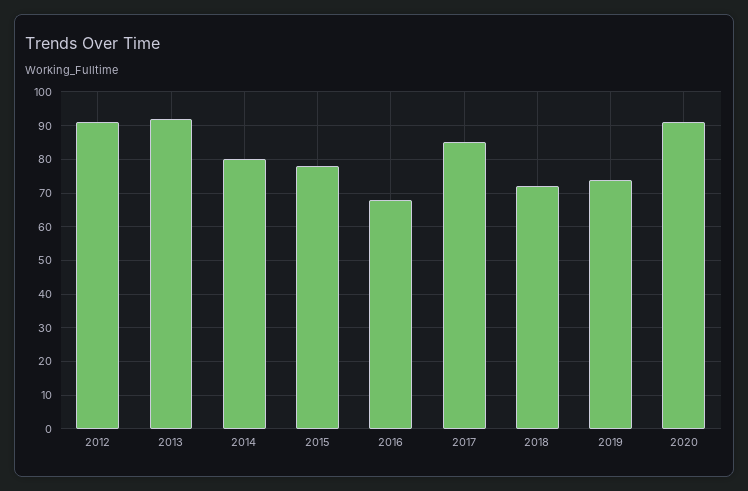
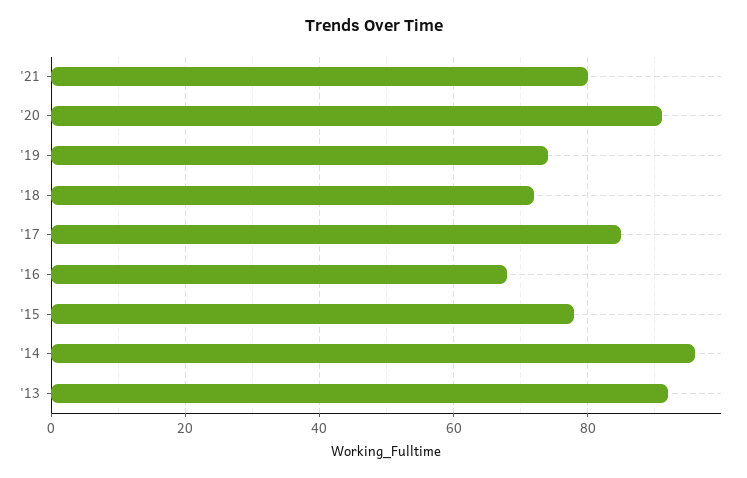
2012: 90 -> none
2014: 80 -> 95
'21: none -> 80

